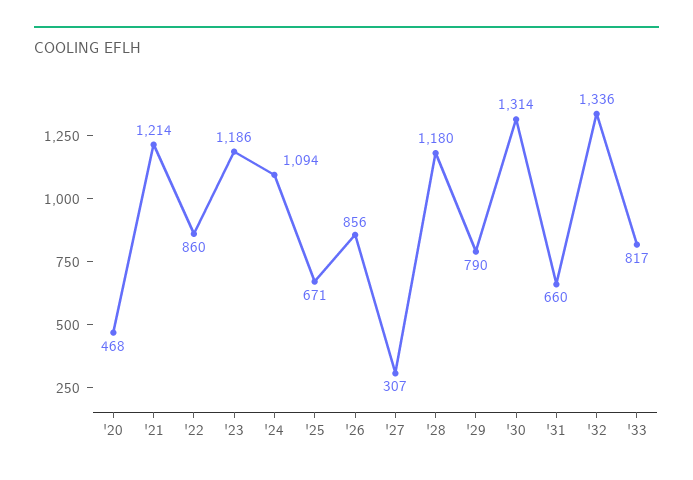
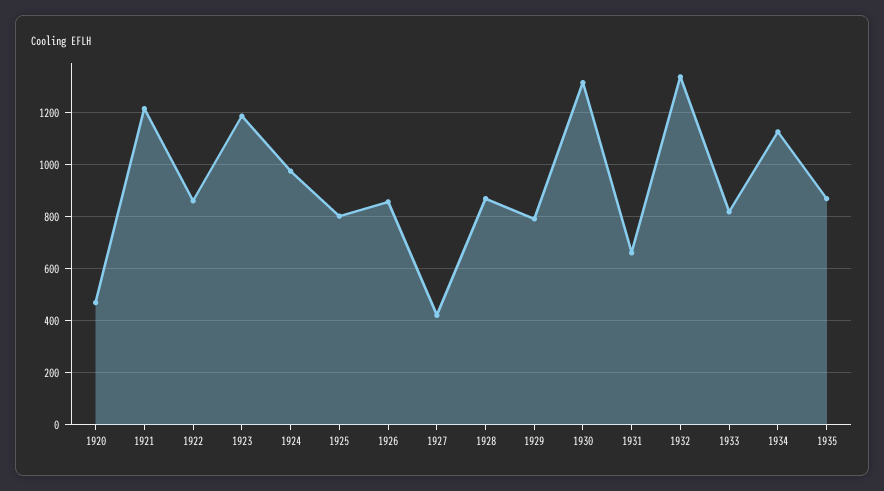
'24: 1094 -> 975
'25: 671 -> 800
'27: 307 -> 425
'28: 1180 -> 875
1934: none -> 1125
1935: none -> 875

